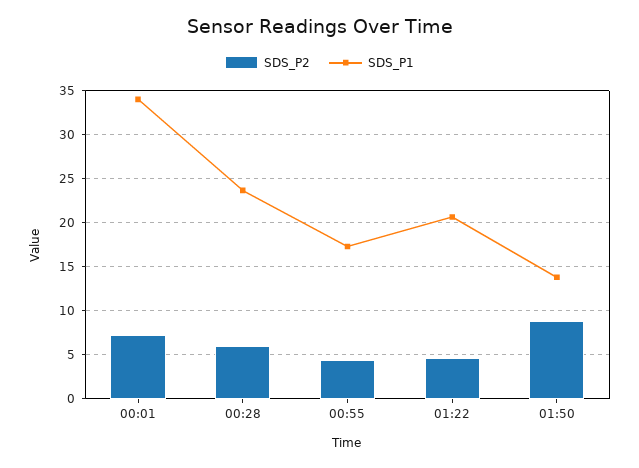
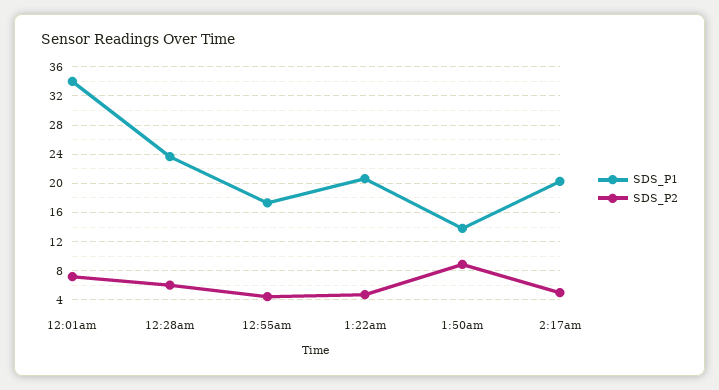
SDS_P1, 2:17am: none -> 20
SDS_P2, 2:17am: none -> 5

